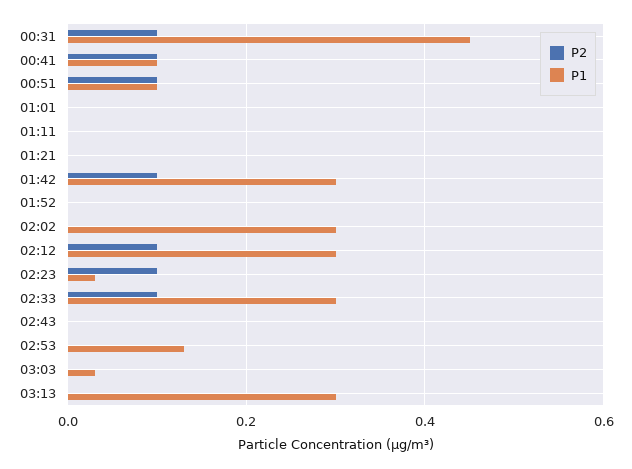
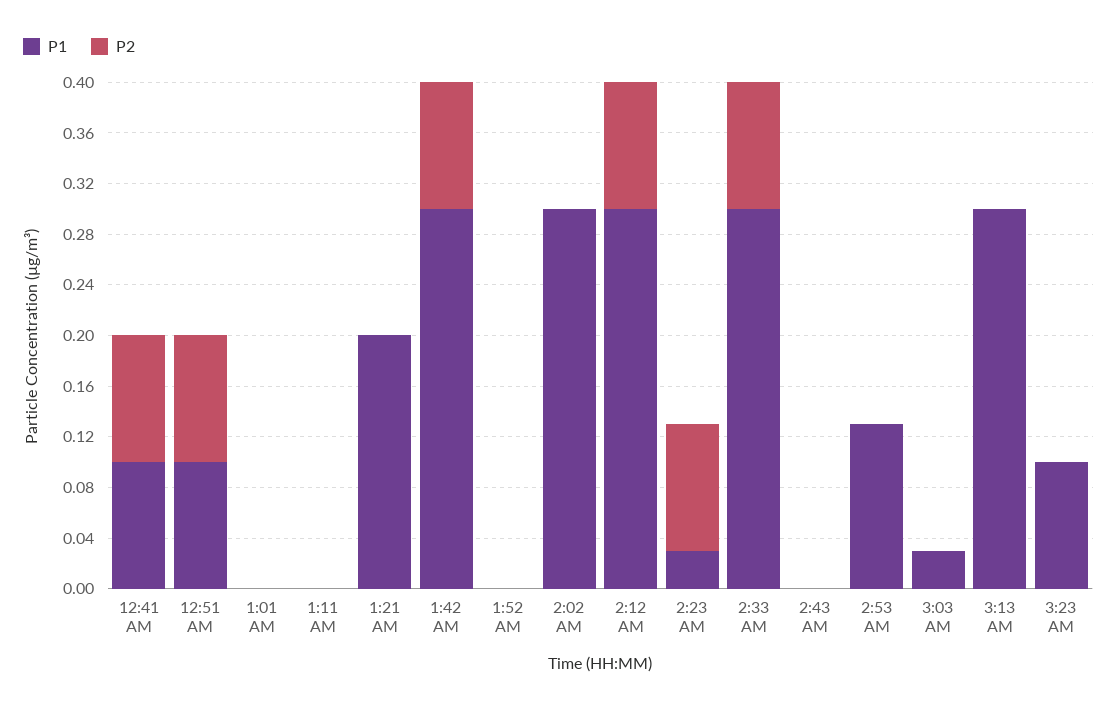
P2, 00:31: 0.1 -> none
P1, 00:31: 0.45 -> none
P1, 01:21: 0 -> 0.2
P1, 3:23 AM: none -> 0.1
P2, 3:23 AM: none -> 0

